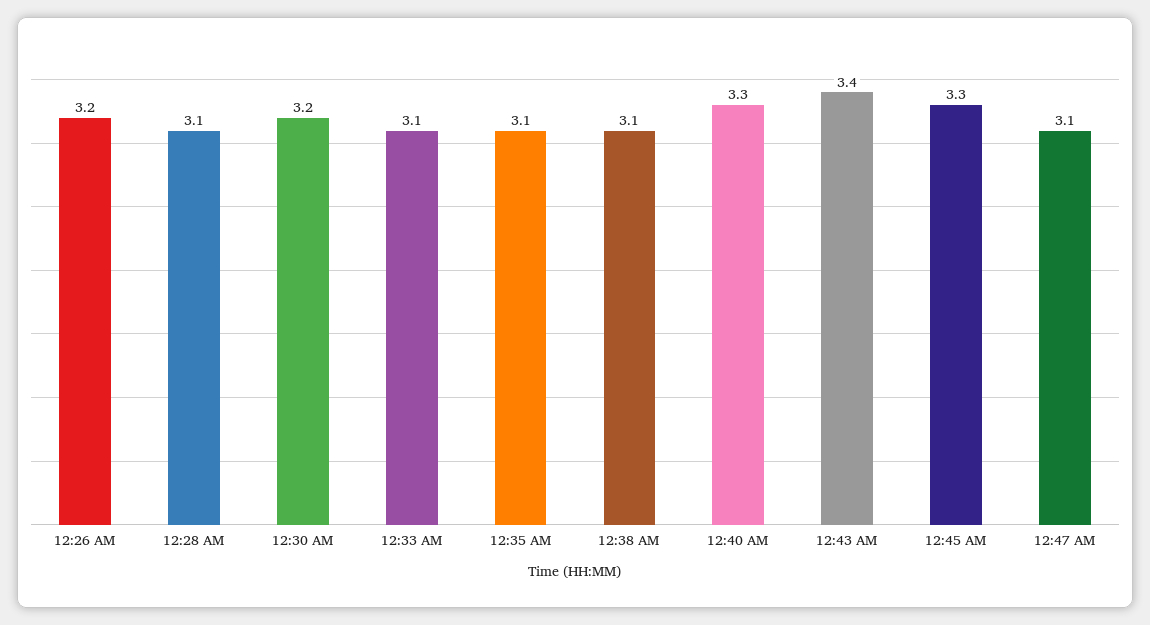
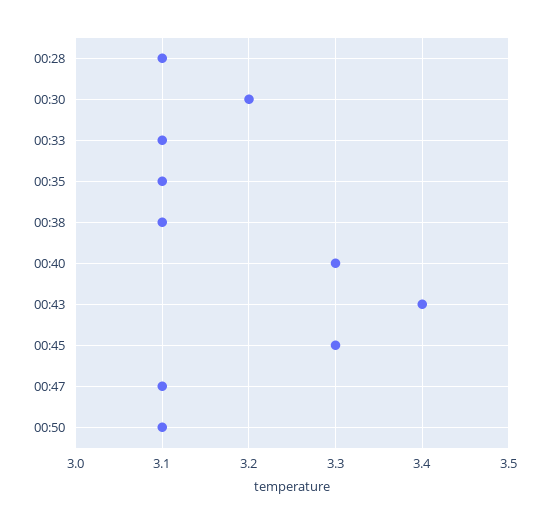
12:26 AM: 3.2 -> none
00:50: none -> 3.1

